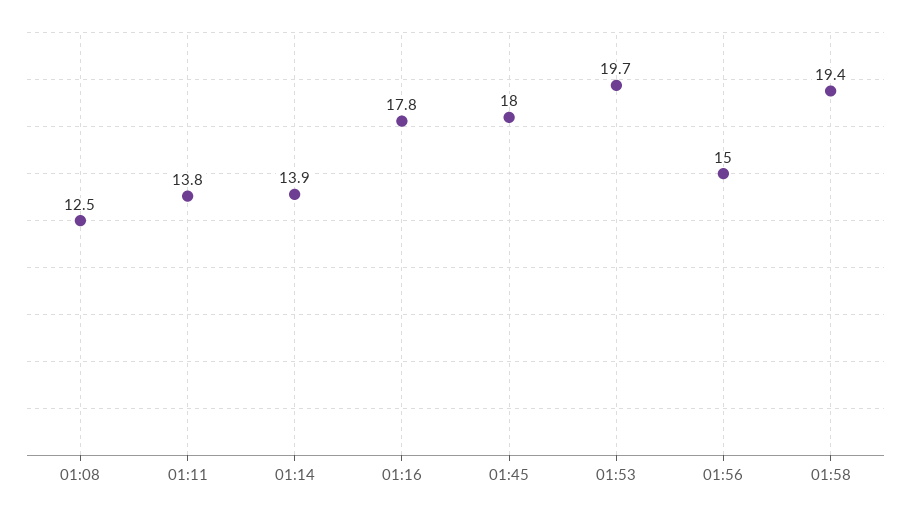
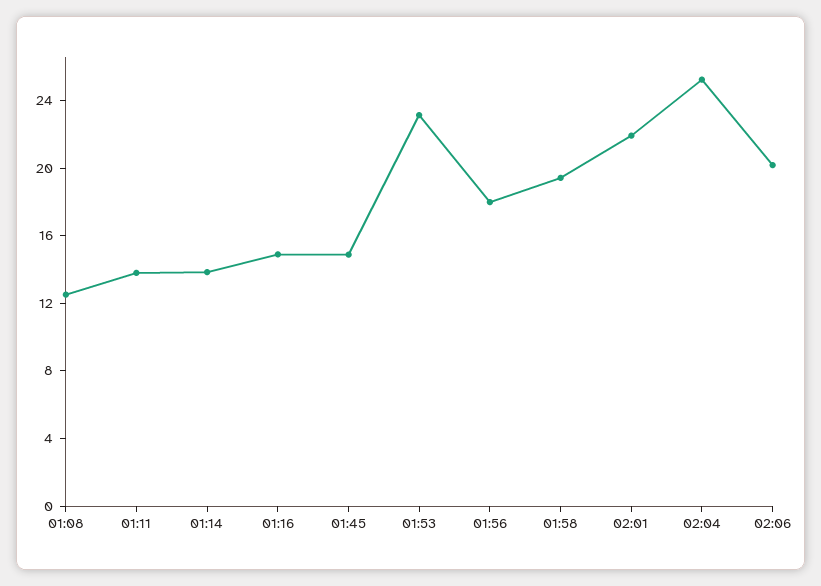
01:16: 17.8 -> 15
01:45: 18 -> 15
01:53: 19.7 -> 23
01:56: 15 -> 18
02:01: none -> 22
02:04: none -> 25
02:06: none -> 20

